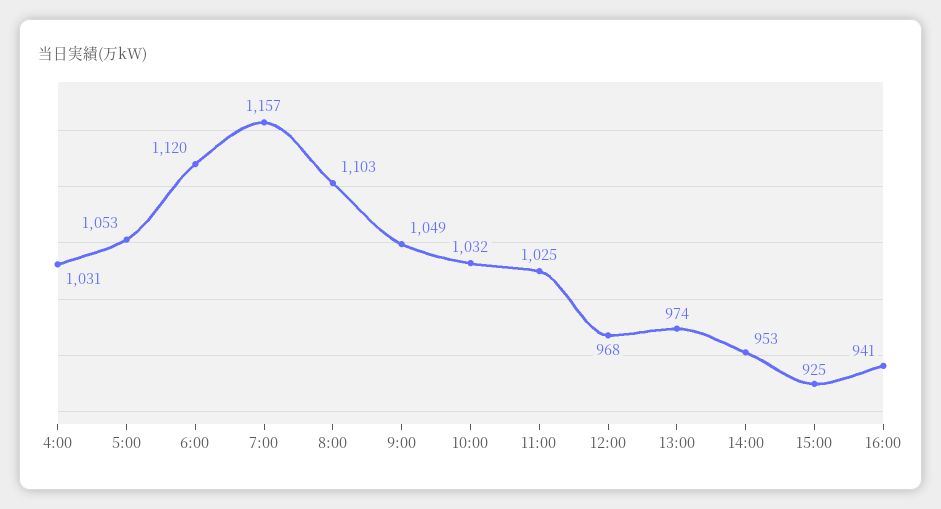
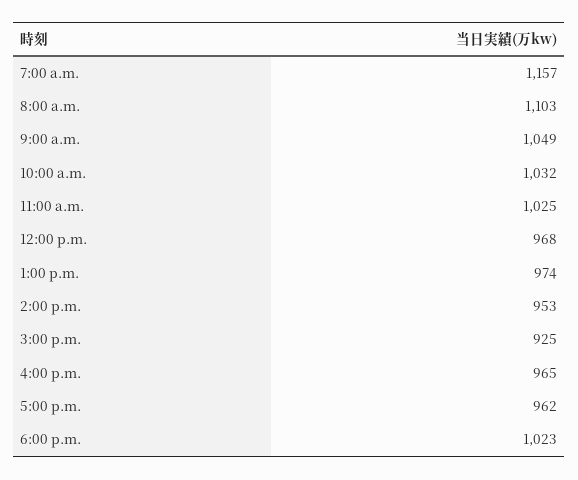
4:00: 1031 -> none
5:00: 1053 -> none
6:00: 1120 -> none
16:00: 941 -> 965
5:00 p.m.: none -> 962
6:00 p.m.: none -> 1023

